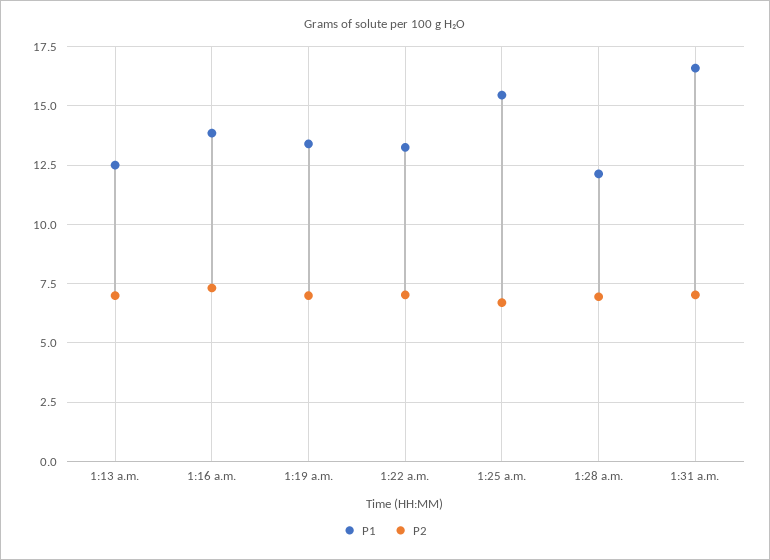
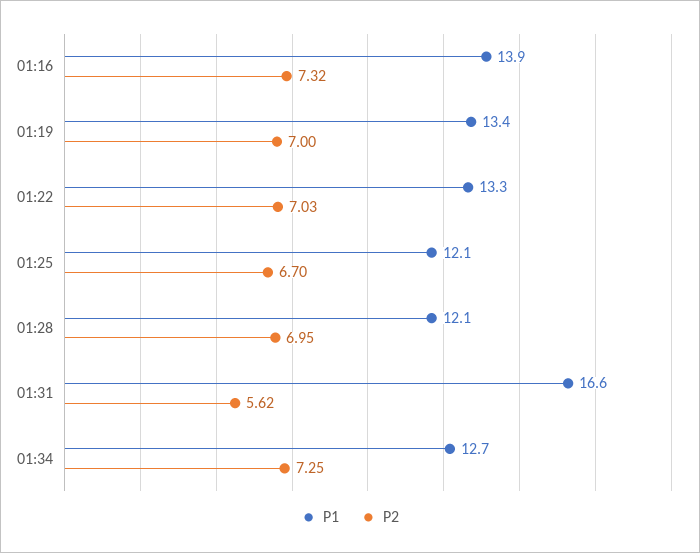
P1, 1:13 a.m.: 12.5 -> none
P2, 1:13 a.m.: 7 -> none
P1, 1:25 a.m.: 15.5 -> 12.1
P2, 1:31 a.m.: 7 -> 5.62
P1, 01:34: none -> 12.7
P2, 01:34: none -> 7.25

